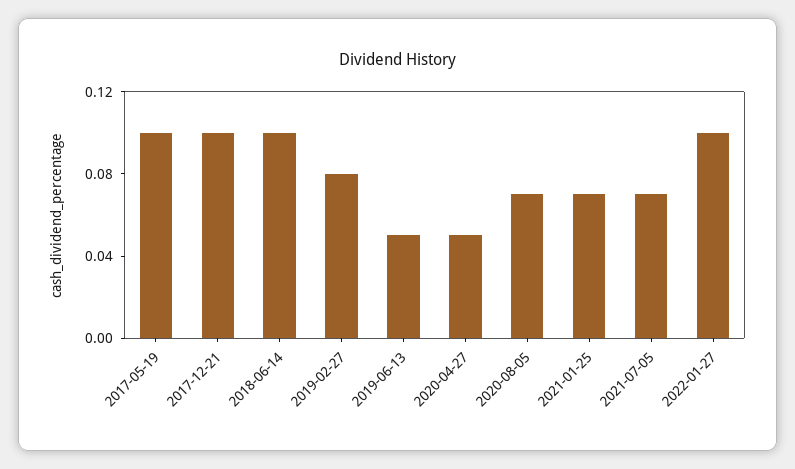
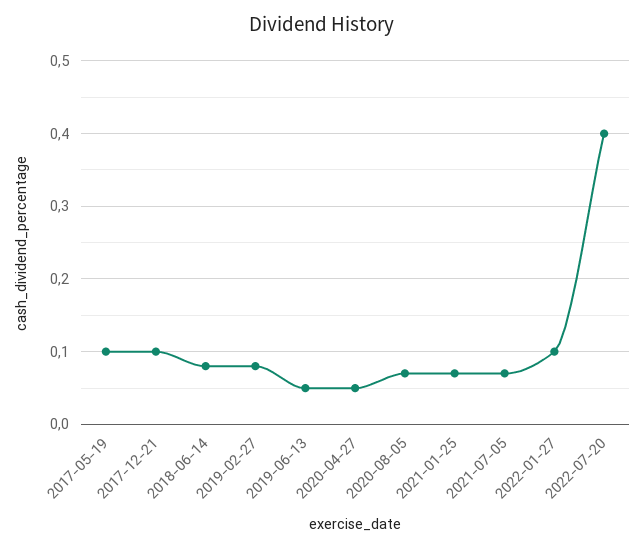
2018-06-14: 0.1 -> 0.08
2022-07-20: none -> 0.4

